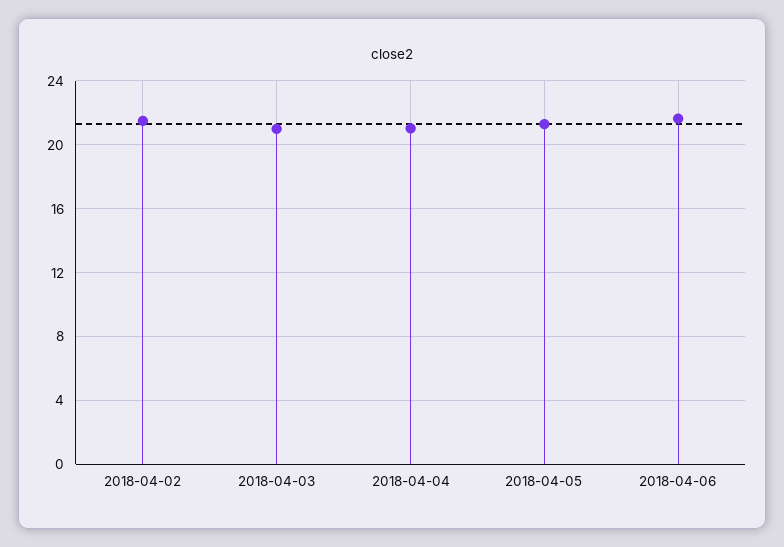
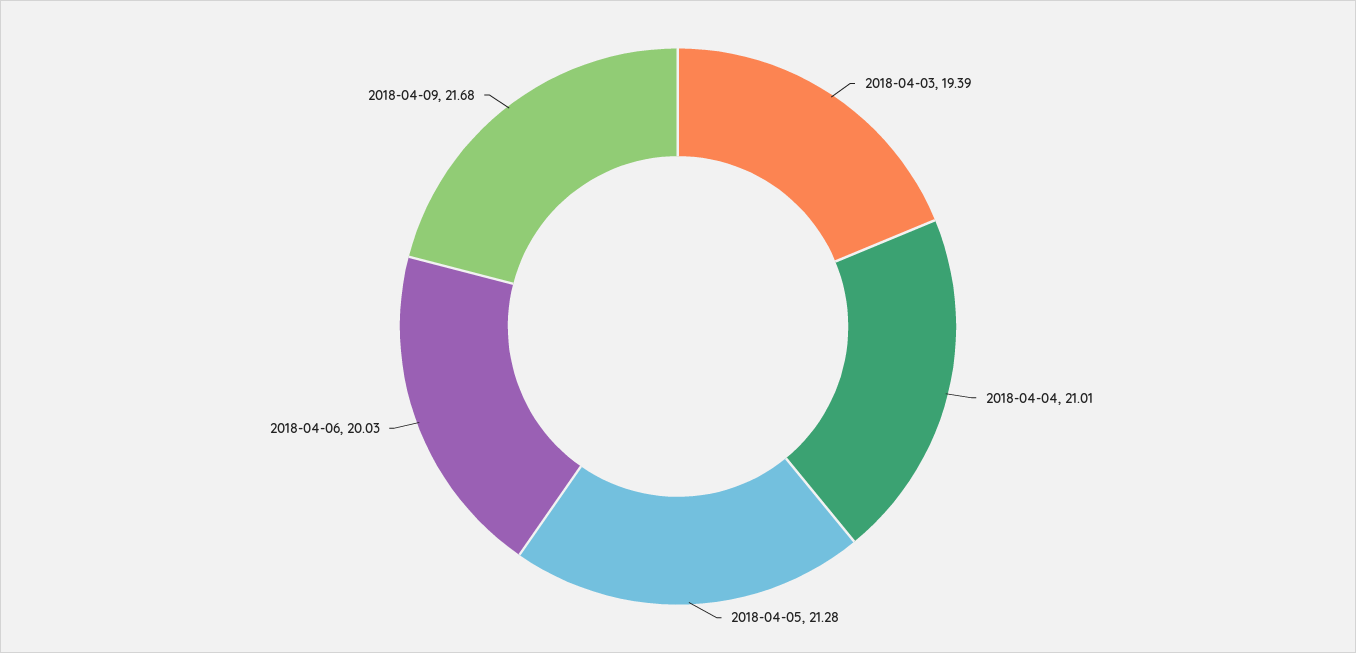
2018-04-02: 21.5 -> none
2018-04-03: 21 -> 19.39
2018-04-06: 21.5 -> 20.03
2018-04-09: none -> 21.68

